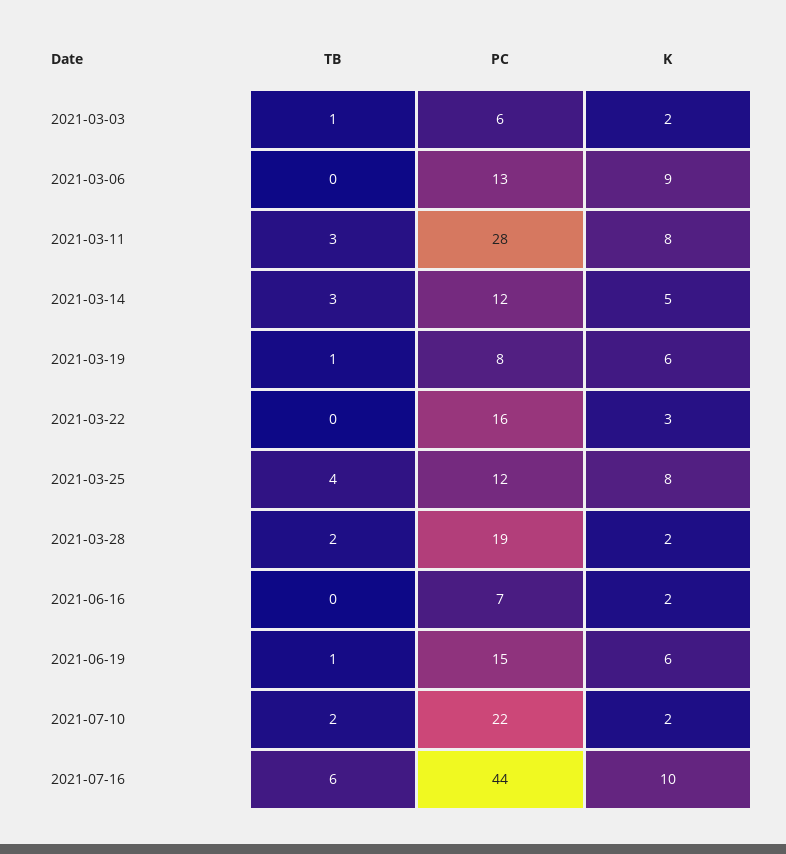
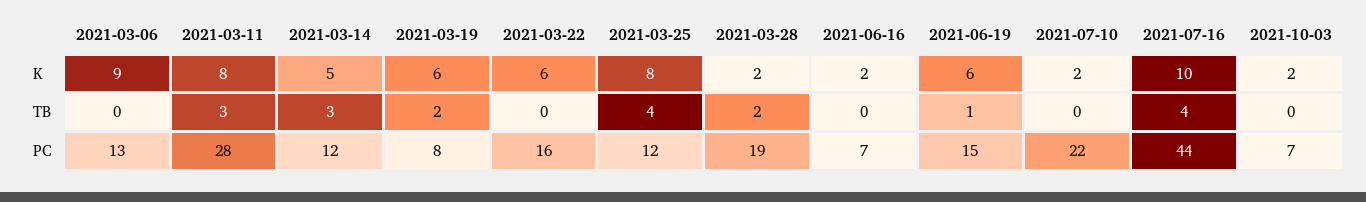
TB, 2021-03-03: 1 -> none
PC, 2021-03-03: 6 -> none
K, 2021-03-03: 2 -> none
TB, 2021-03-19: 1 -> 2
K, 2021-03-22: 3 -> 6
TB, 2021-07-10: 2 -> 0
TB, 2021-07-16: 6 -> 4
K, 2021-10-03: none -> 2
TB, 2021-10-03: none -> 0
PC, 2021-10-03: none -> 7

